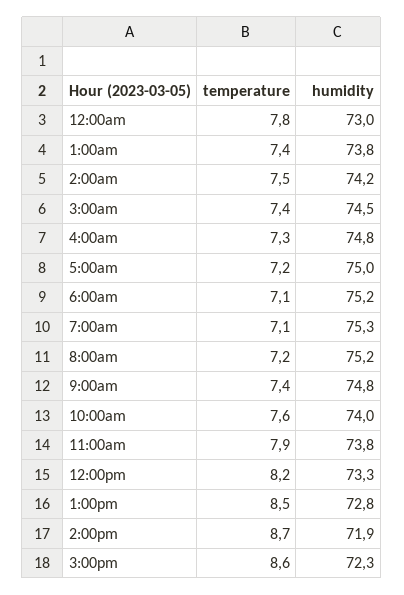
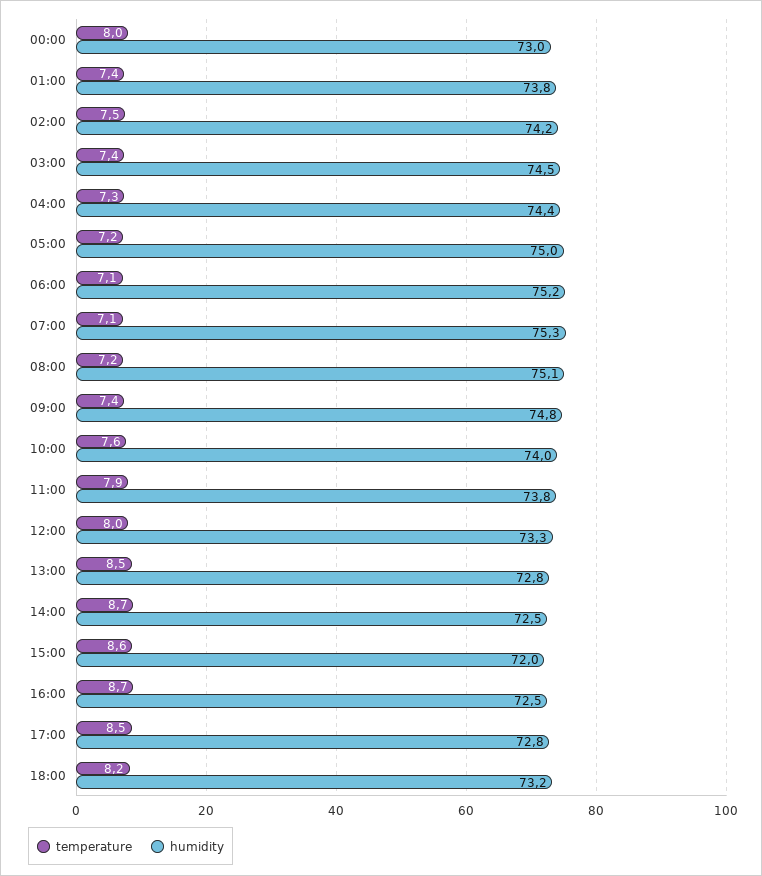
temperature, 12:00am: 7.8 -> 8
humidity, 4:00am: 74.8 -> 74.4
humidity, 8:00am: 75.2 -> 75.1
temperature, 12:00pm: 8.2 -> 8
humidity, 2:00pm: 71.9 -> 72.5
humidity, 3:00pm: 72.3 -> 72
temperature, 16:00: none -> 8.7
humidity, 16:00: none -> 72.5
temperature, 17:00: none -> 8.5
humidity, 17:00: none -> 72.8
temperature, 18:00: none -> 8.2
humidity, 18:00: none -> 73.2

